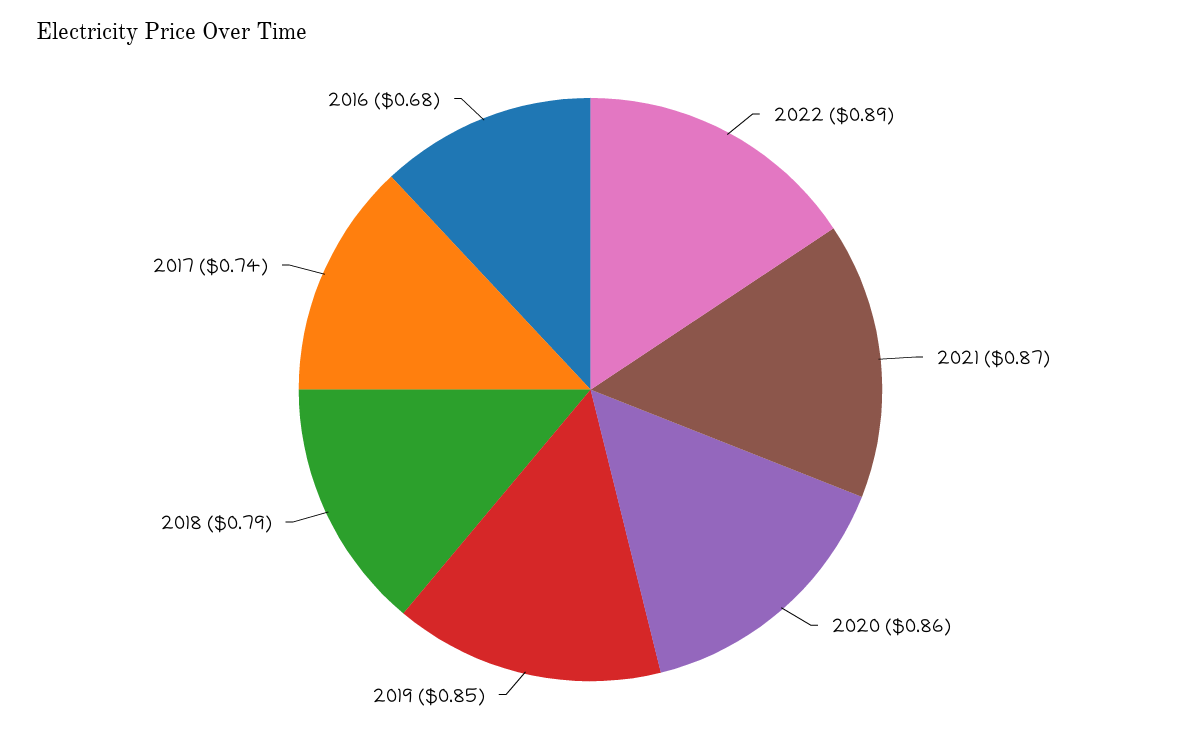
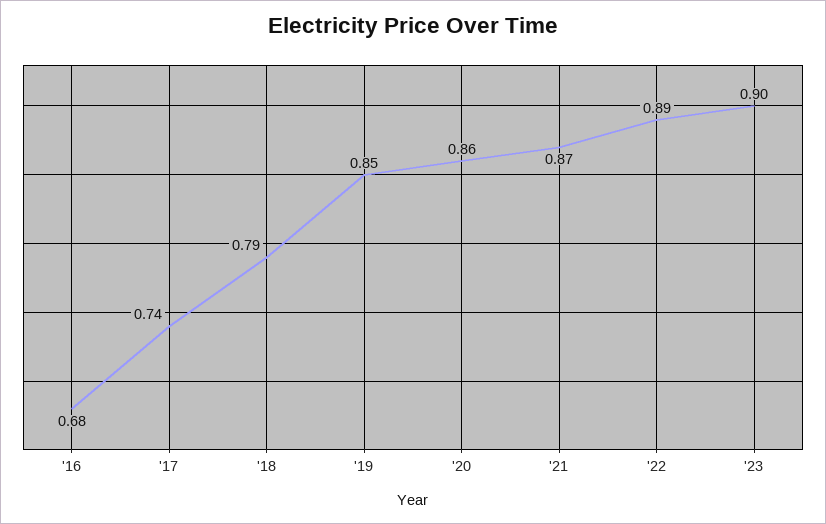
'23: none -> 0.9

